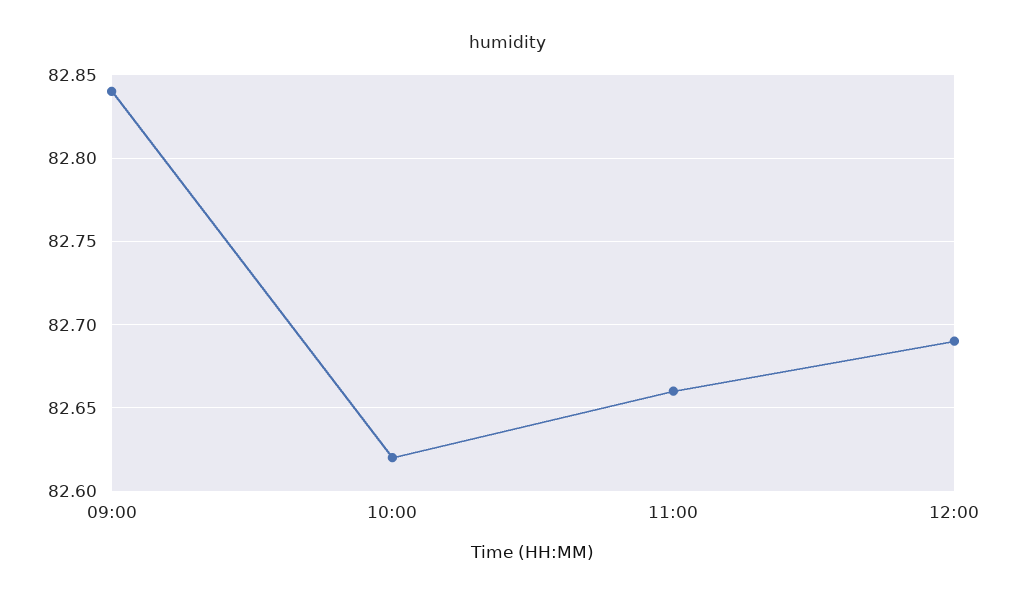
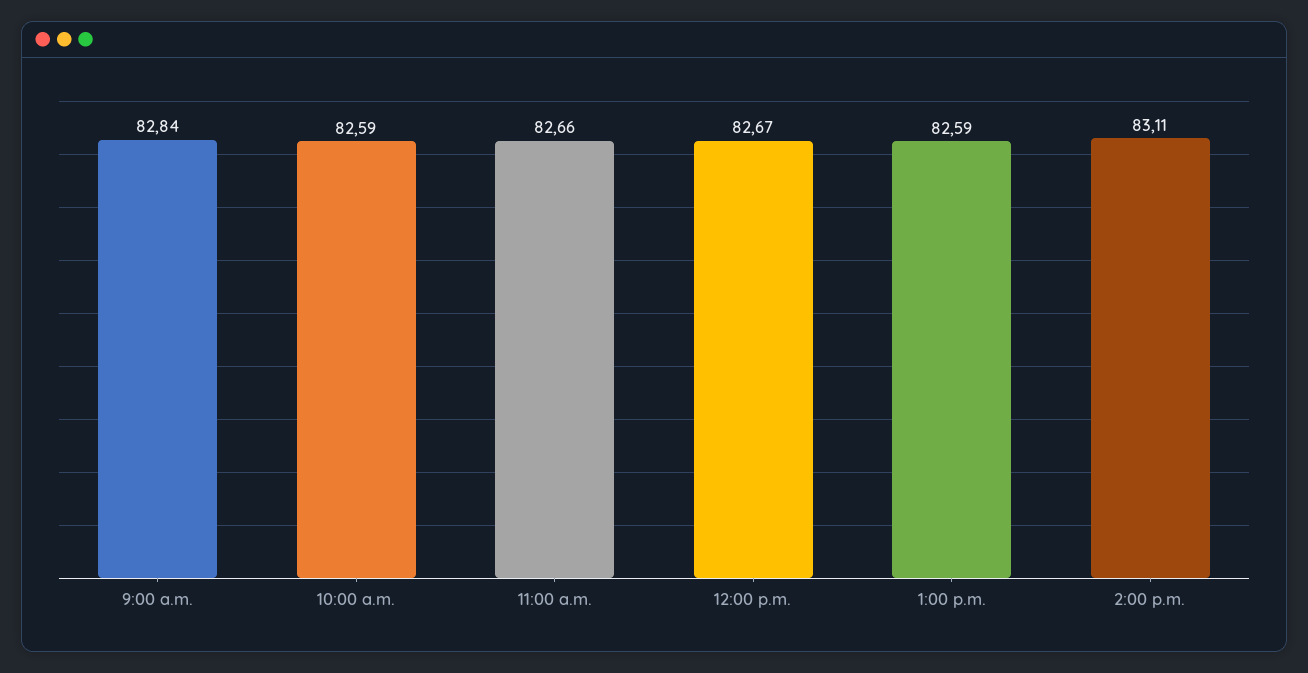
10:00: 82.62 -> 82.59
12:00: 82.69 -> 82.67
1:00 p.m.: none -> 82.59
2:00 p.m.: none -> 83.11

